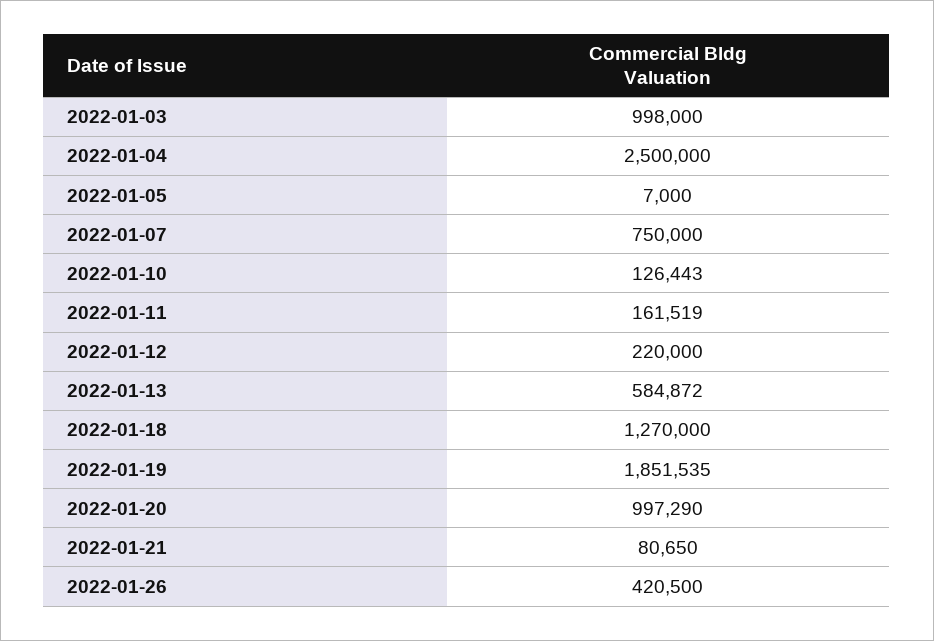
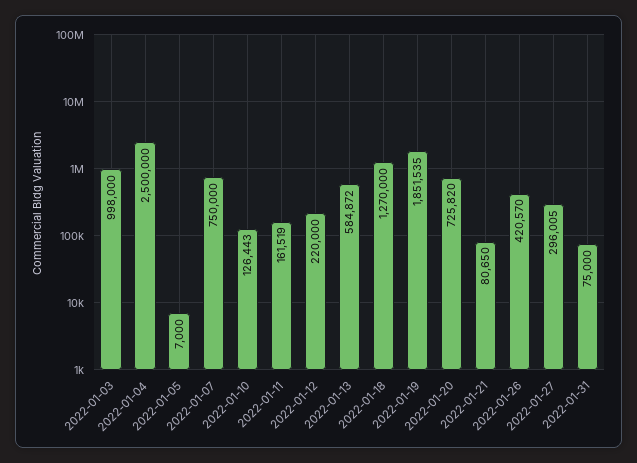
2022-01-20: 997290 -> 725820
2022-01-26: 420500 -> 420570
2022-01-27: none -> 296005
2022-01-31: none -> 75000

